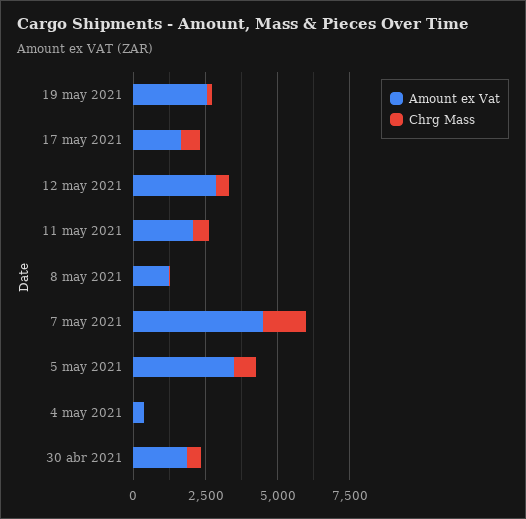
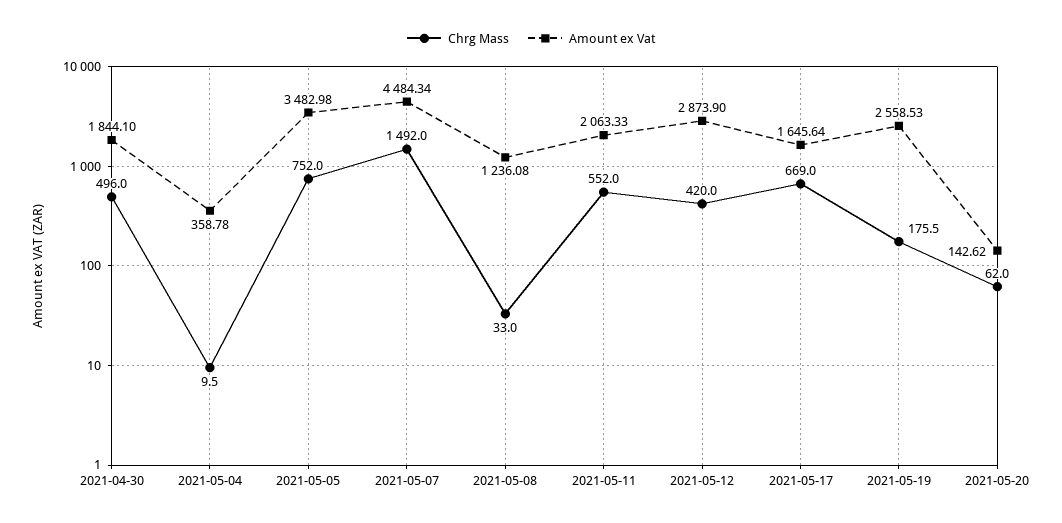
Chrg Mass, 2021-05-20: none -> 62
Amount ex Vat, 2021-05-20: none -> 142.62

